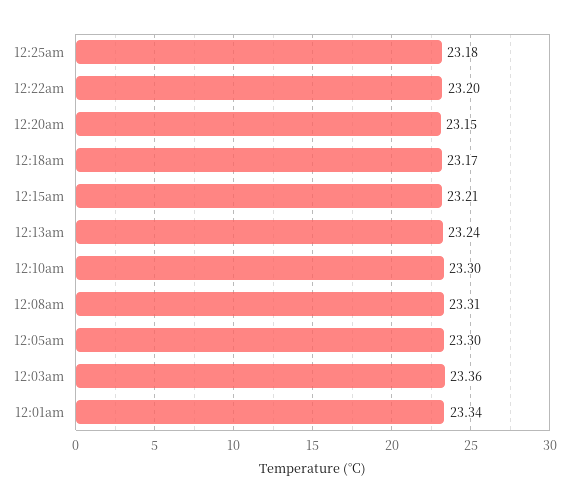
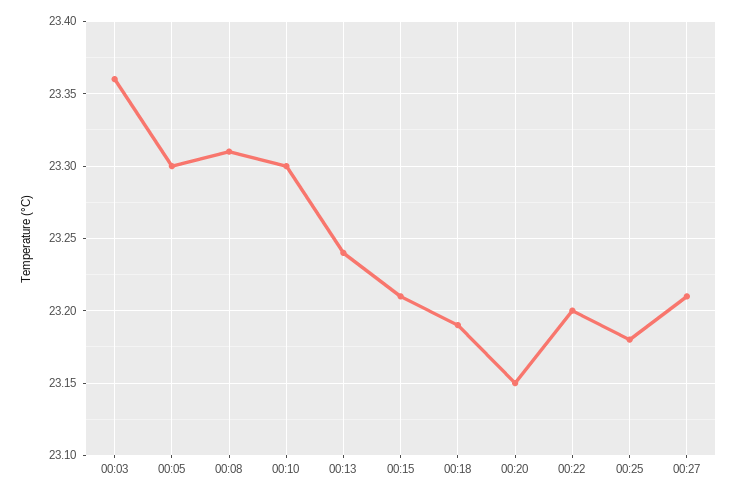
12:18am: 23.17 -> 23.19
12:01am: 23.34 -> none
00:27: none -> 23.21

